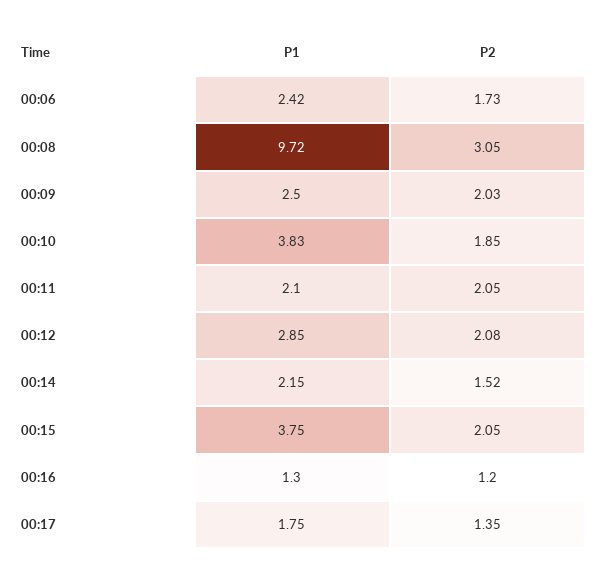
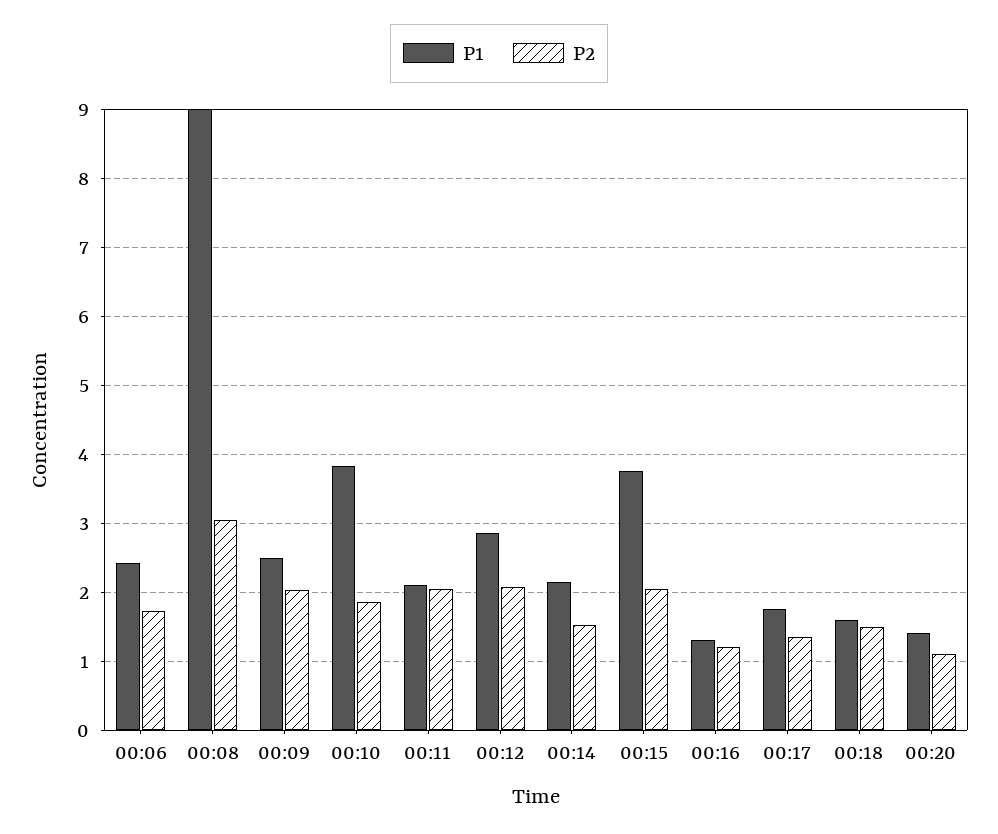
P1, 00:08: 9.72 -> 9
P1, 00:18: none -> 1.6
P2, 00:18: none -> 1.5
P1, 00:20: none -> 1.4
P2, 00:20: none -> 1.1

